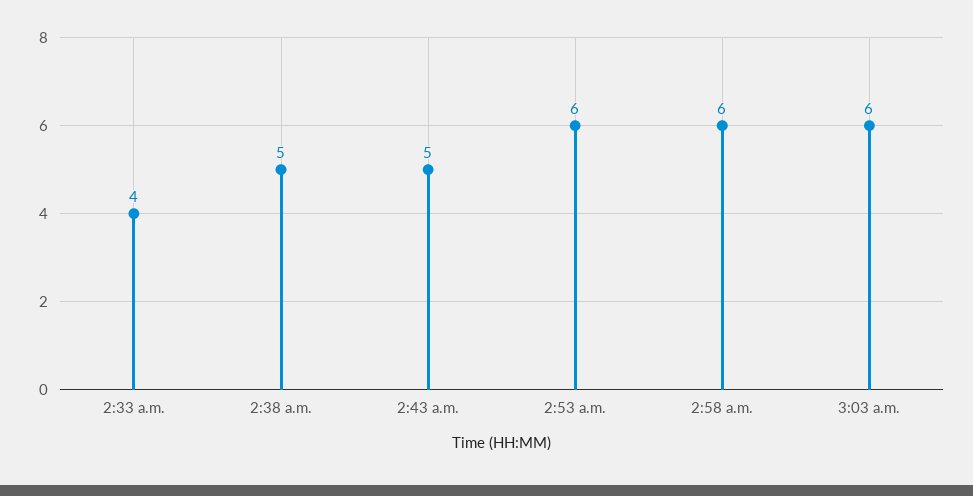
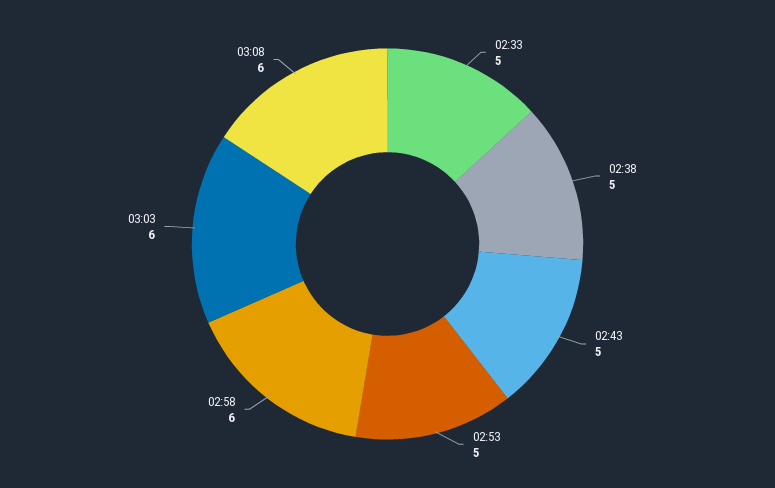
2:33 a.m.: 4 -> 5
2:53 a.m.: 6 -> 5
03:08: none -> 6

